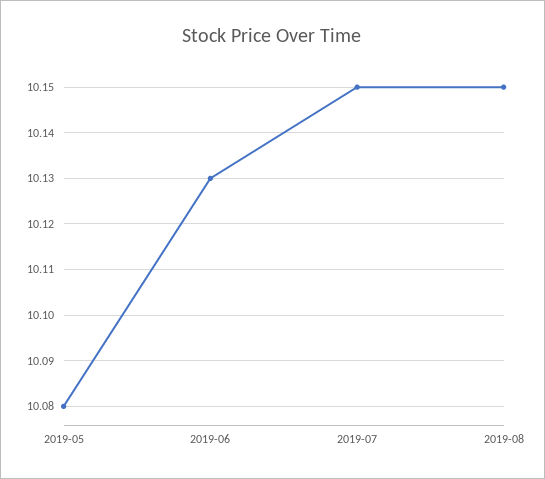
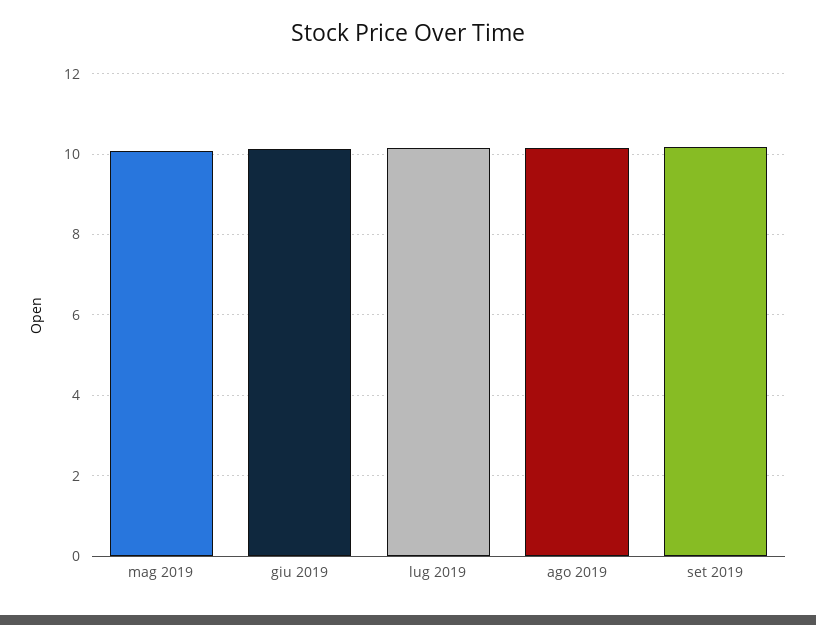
set 2019: none -> 10.2

